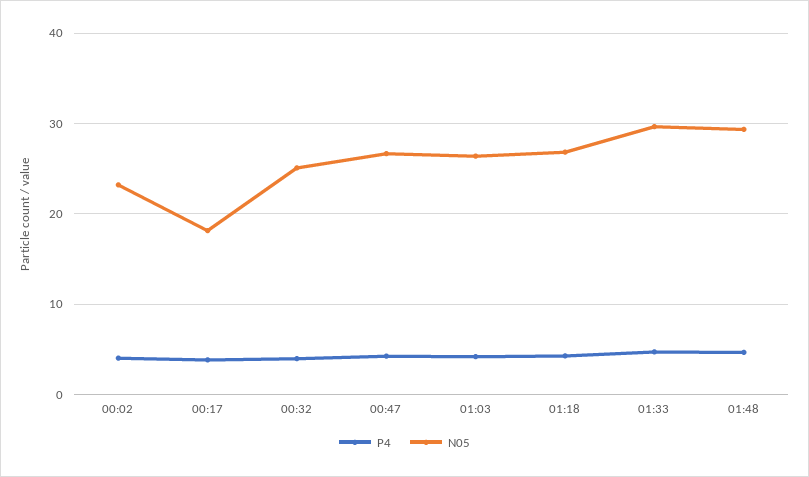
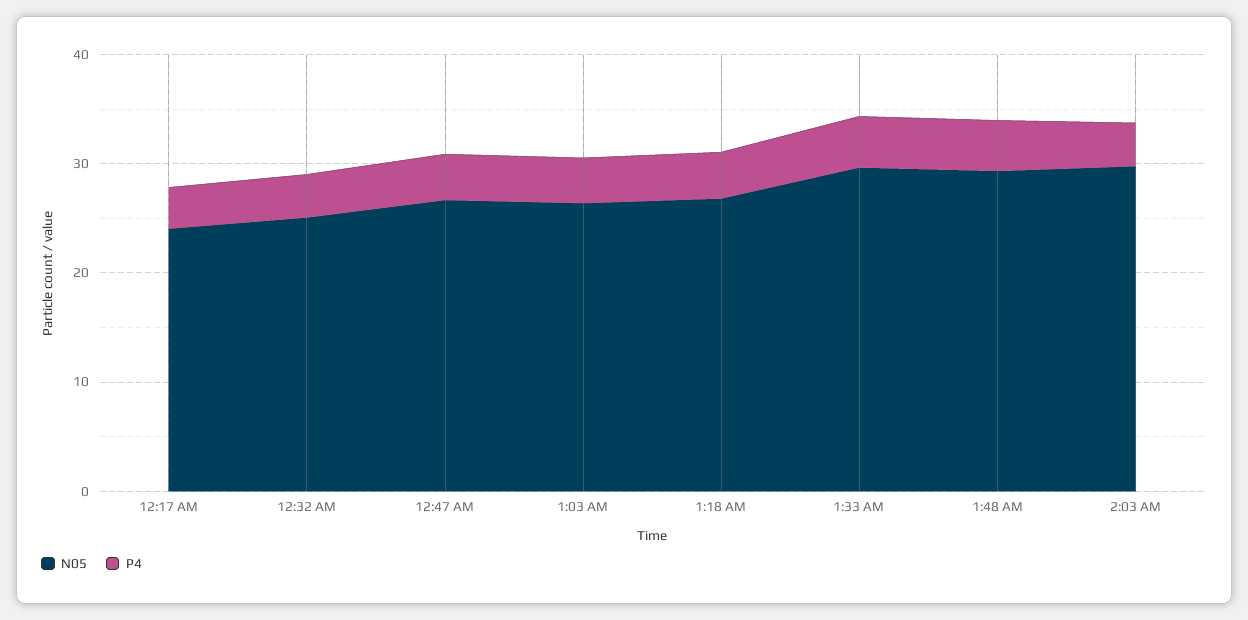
P4, 00:02: 4 -> none
N05, 00:02: 23 -> none
N05, 00:17: 18 -> 24
N05, 2:03 AM: none -> 30
P4, 2:03 AM: none -> 4

